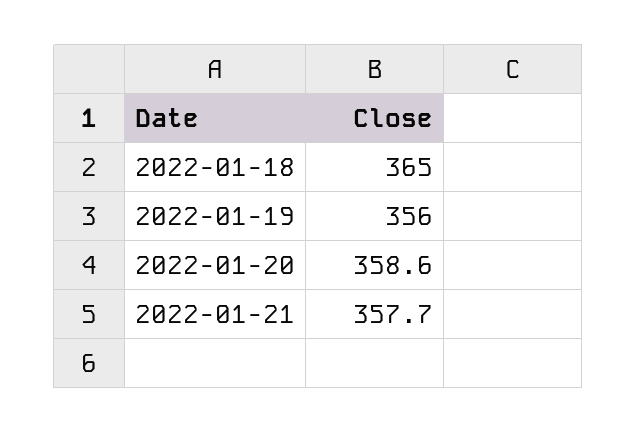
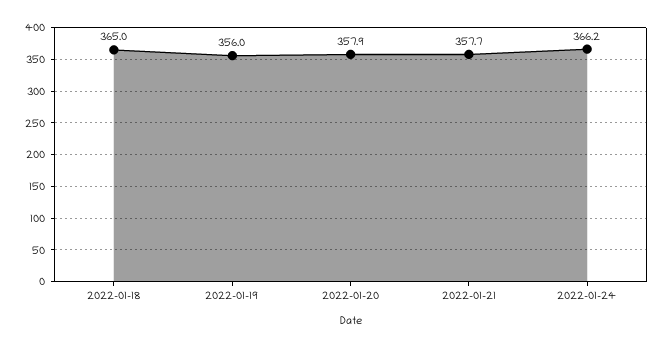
2022-01-20: 358.6 -> 357.9
2022-01-24: none -> 366.2

